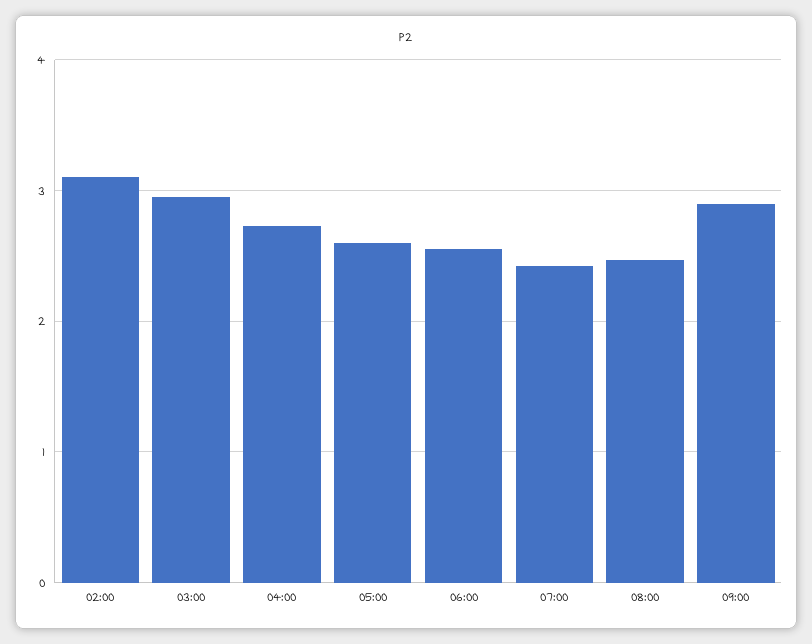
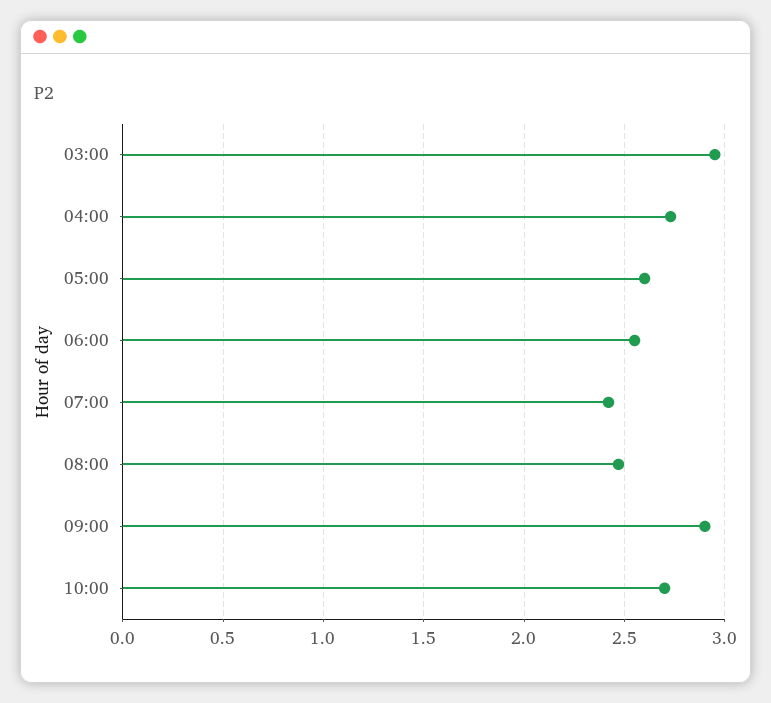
02:00: 3.1 -> none
10:00: none -> 2.7

